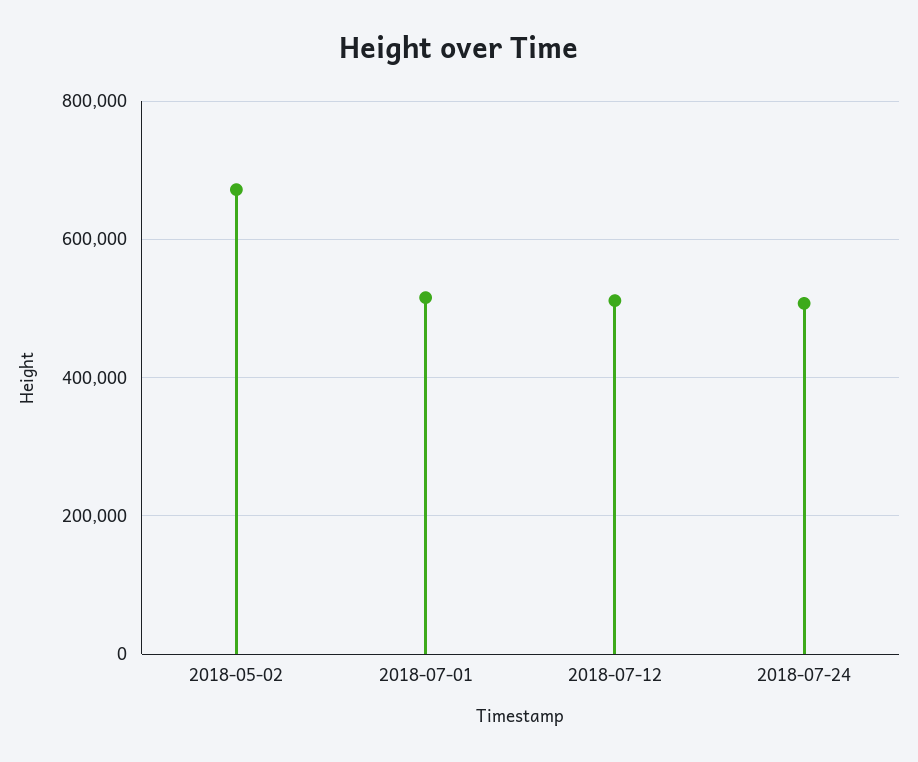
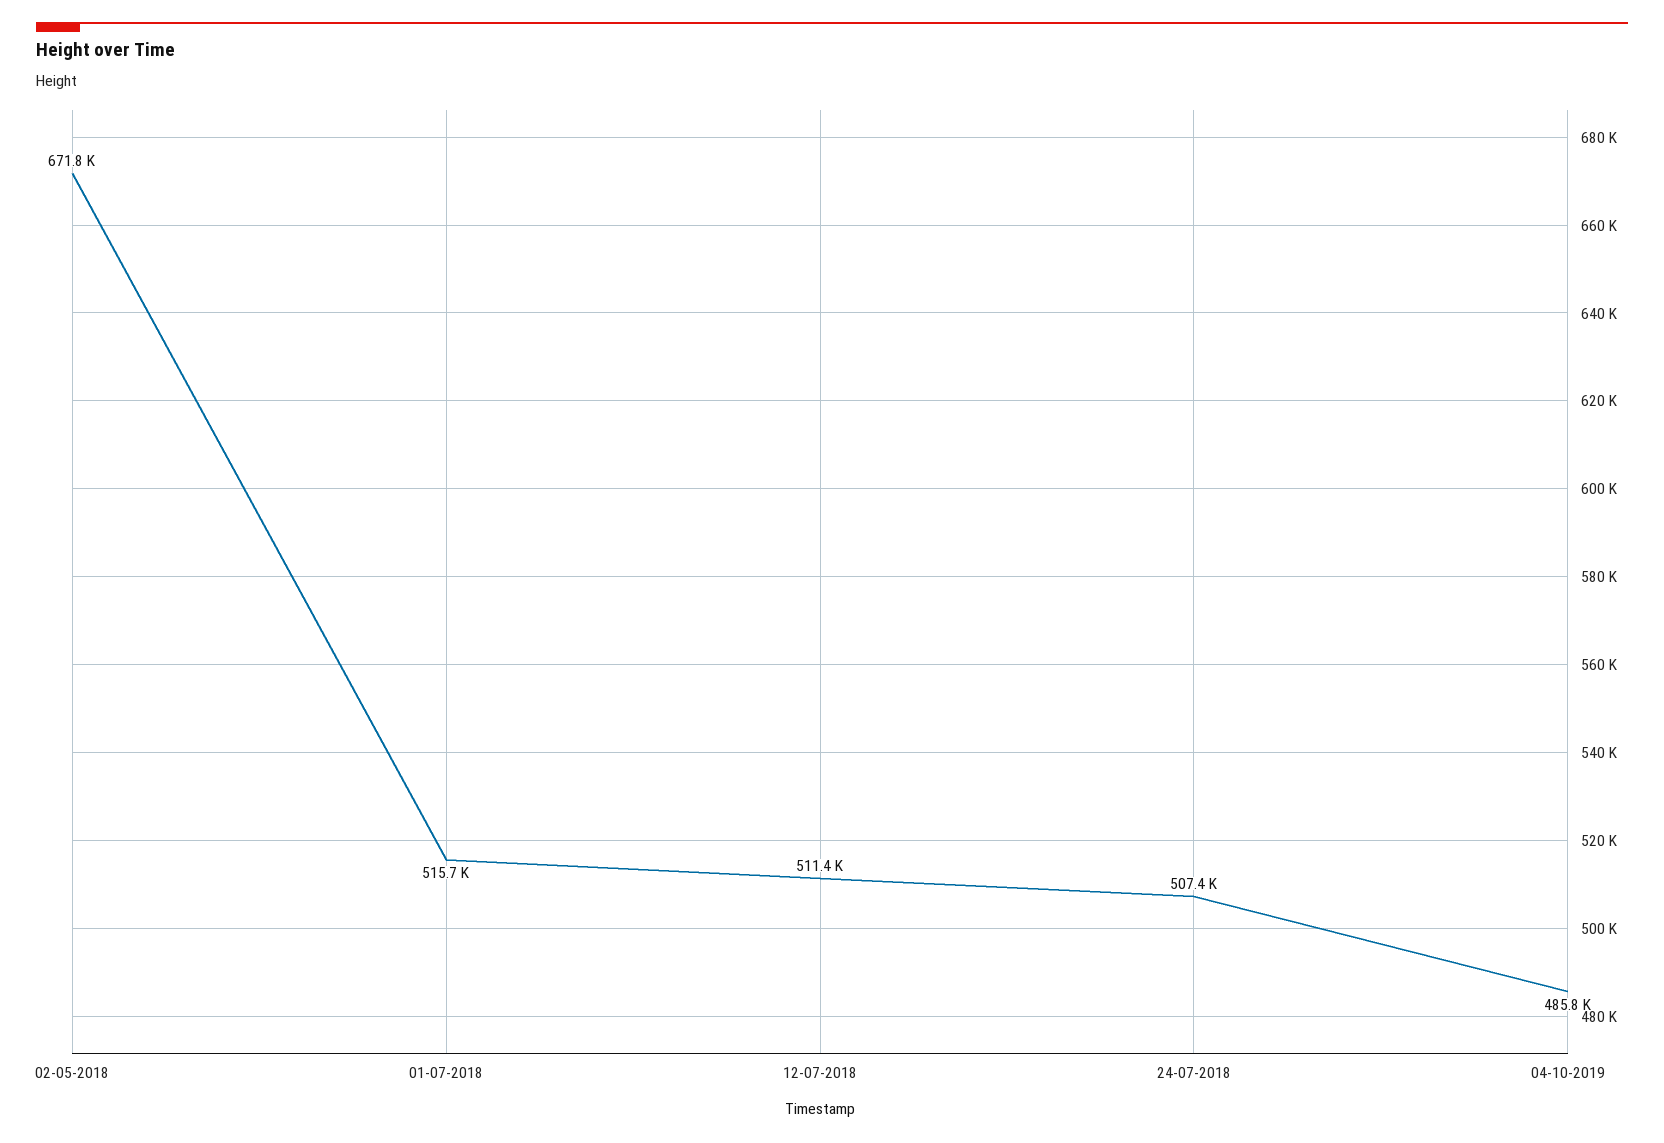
04-10-2019: none -> 485800

